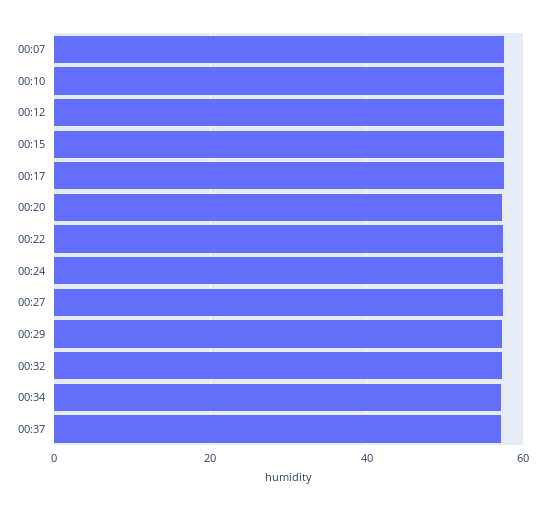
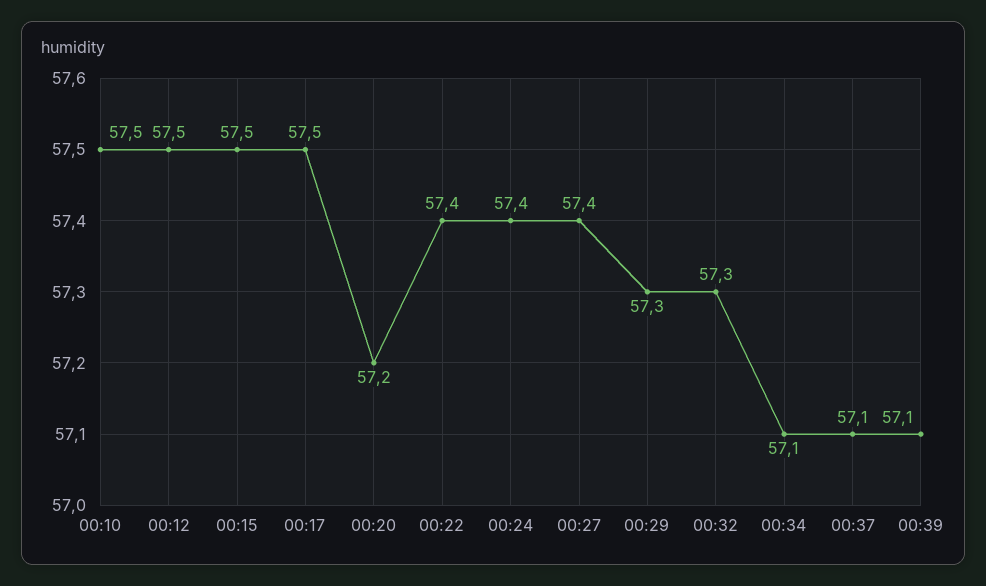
00:07: 58 -> none
00:39: none -> 57.1

